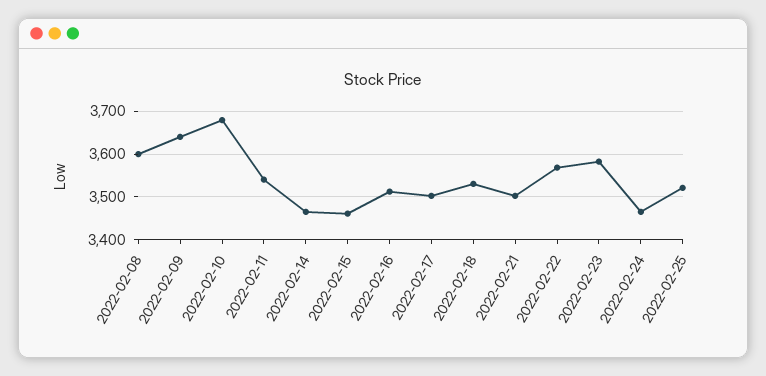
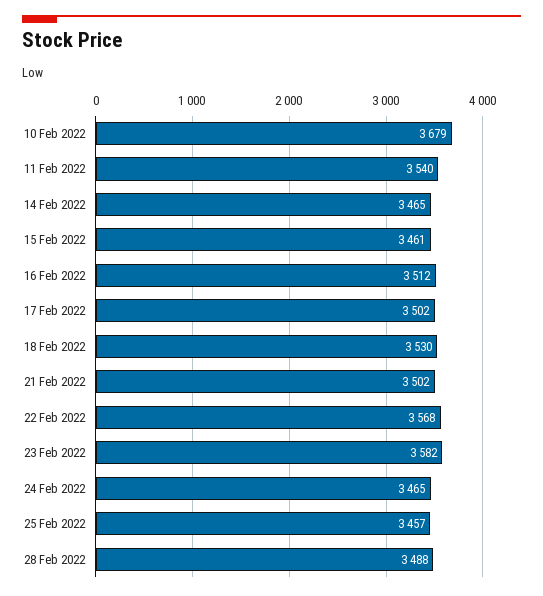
2022-02-08: 3600 -> none
2022-02-09: 3640 -> none
2022-02-25: 3520 -> 3457
28 Feb 2022: none -> 3488

